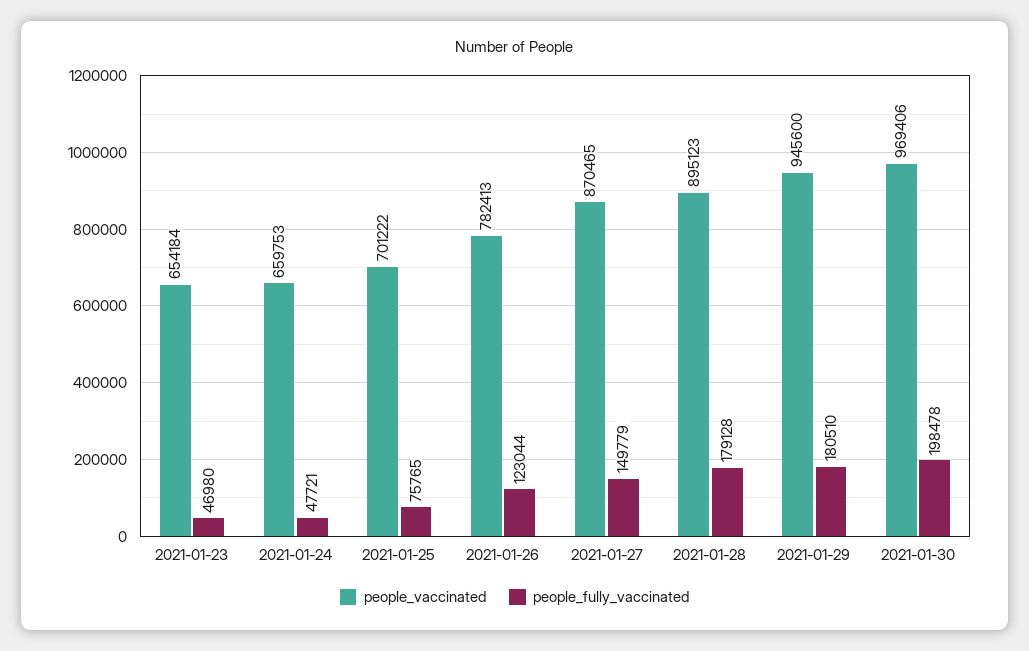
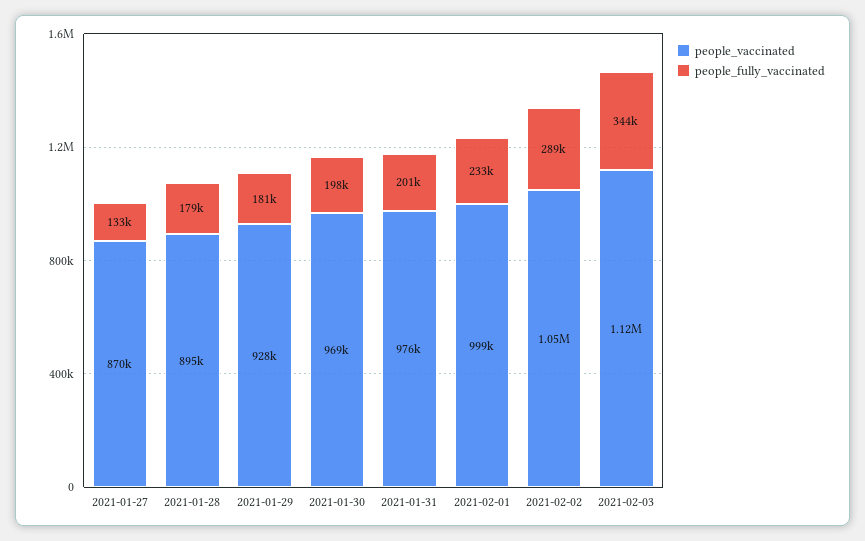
people_vaccinated, 2021-01-23: 654184 -> none
people_fully_vaccinated, 2021-01-23: 46980 -> none
people_vaccinated, 2021-01-24: 659753 -> none
people_fully_vaccinated, 2021-01-24: 47721 -> none
people_vaccinated, 2021-01-25: 701222 -> none
people_fully_vaccinated, 2021-01-25: 75765 -> none
people_vaccinated, 2021-01-26: 782413 -> none
people_fully_vaccinated, 2021-01-26: 123044 -> none
people_fully_vaccinated, 2021-01-27: 149779 -> 133000
people_vaccinated, 2021-01-29: 945600 -> 928000
people_vaccinated, 2021-01-31: none -> 976000
people_fully_vaccinated, 2021-01-31: none -> 201000
people_vaccinated, 2021-02-01: none -> 999000
people_fully_vaccinated, 2021-02-01: none -> 233000
people_vaccinated, 2021-02-02: none -> 1050000
people_fully_vaccinated, 2021-02-02: none -> 289000
people_vaccinated, 2021-02-03: none -> 1120000
people_fully_vaccinated, 2021-02-03: none -> 344000

